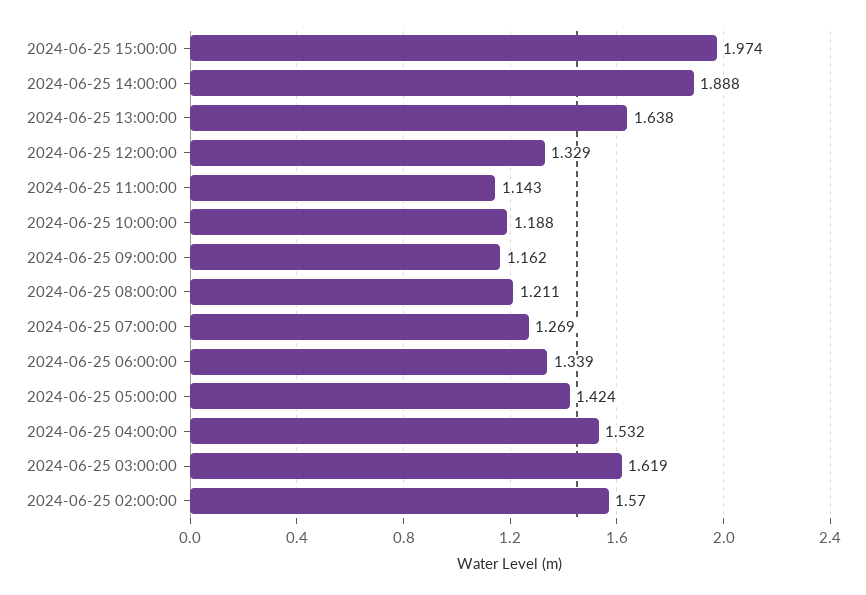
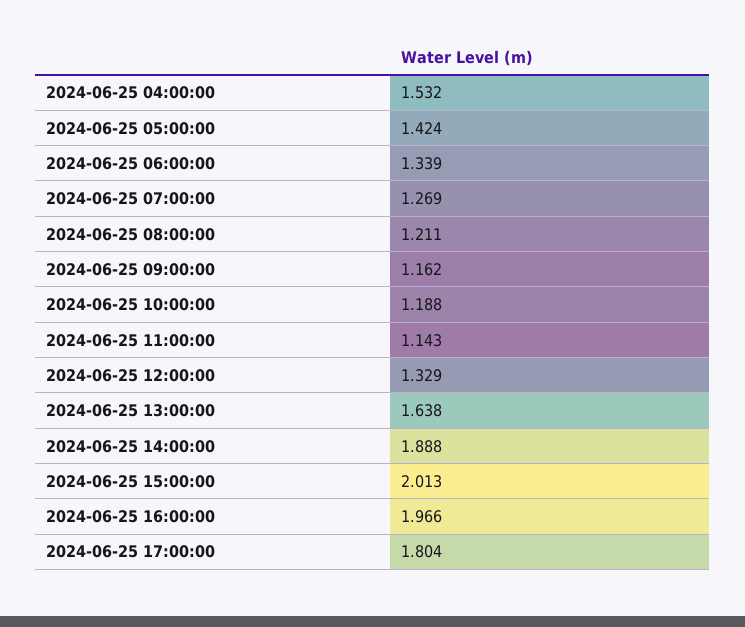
2024-06-25 15:00:00: 1.974 -> 2.013
2024-06-25 03:00:00: 1.619 -> none
2024-06-25 02:00:00: 1.57 -> none
2024-06-25 16:00:00: none -> 1.966
2024-06-25 17:00:00: none -> 1.804

